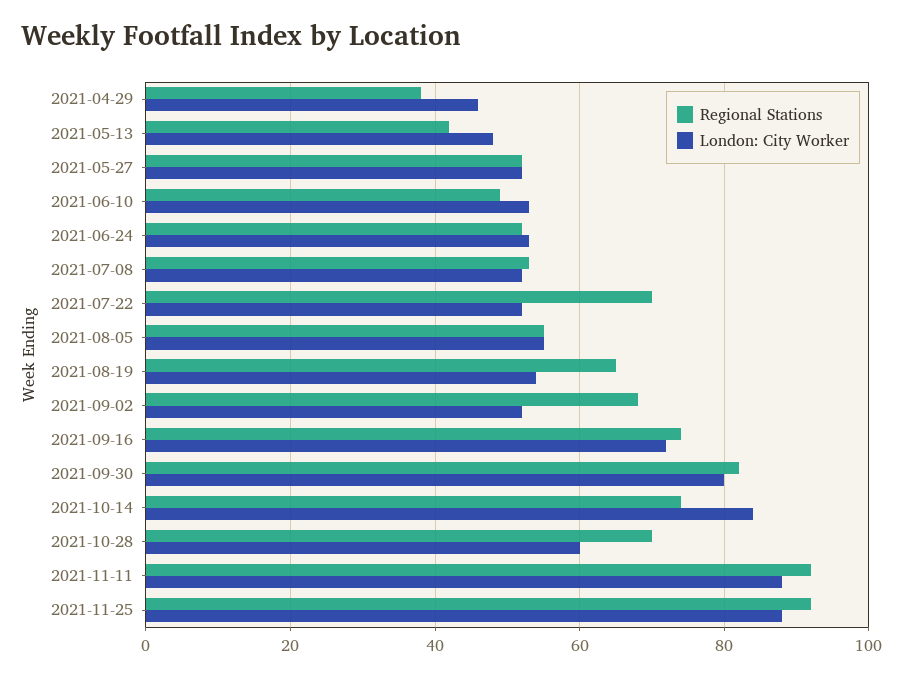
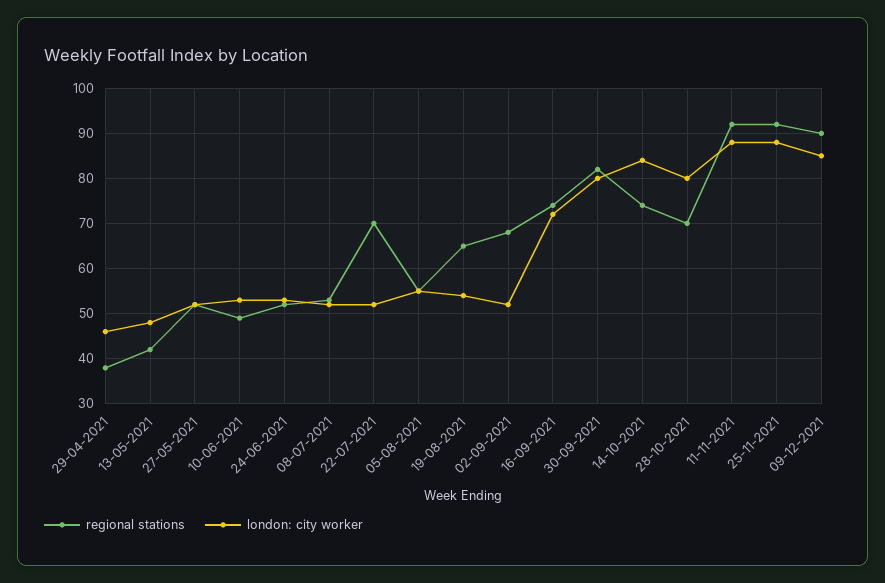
London: City Worker, 2021-10-28: 60 -> 80
Regional Stations, 09-12-2021: none -> 90
London: City Worker, 09-12-2021: none -> 85

